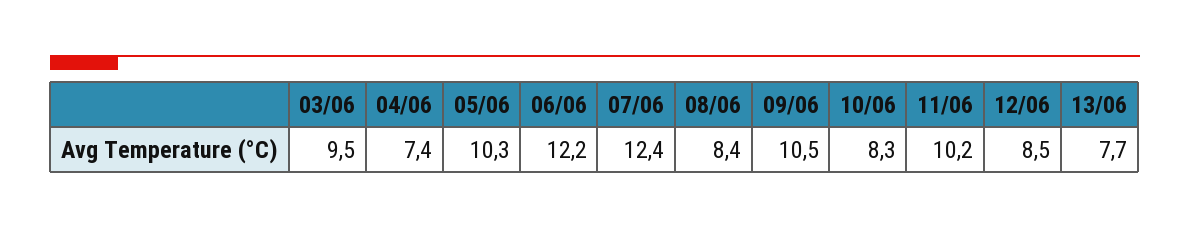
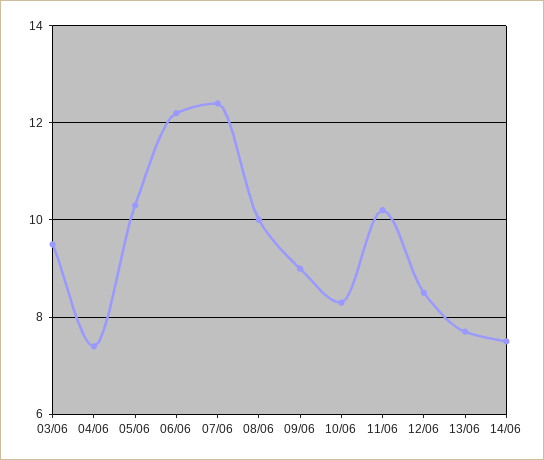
08/06: 8.4 -> 10
09/06: 10.5 -> 9
14/06: none -> 7.5

